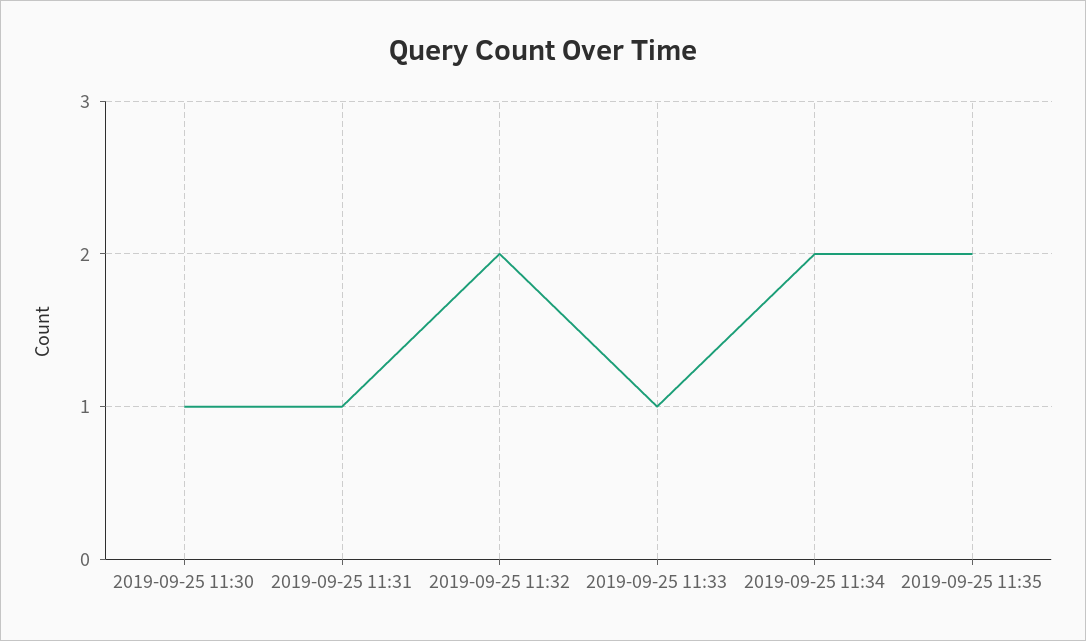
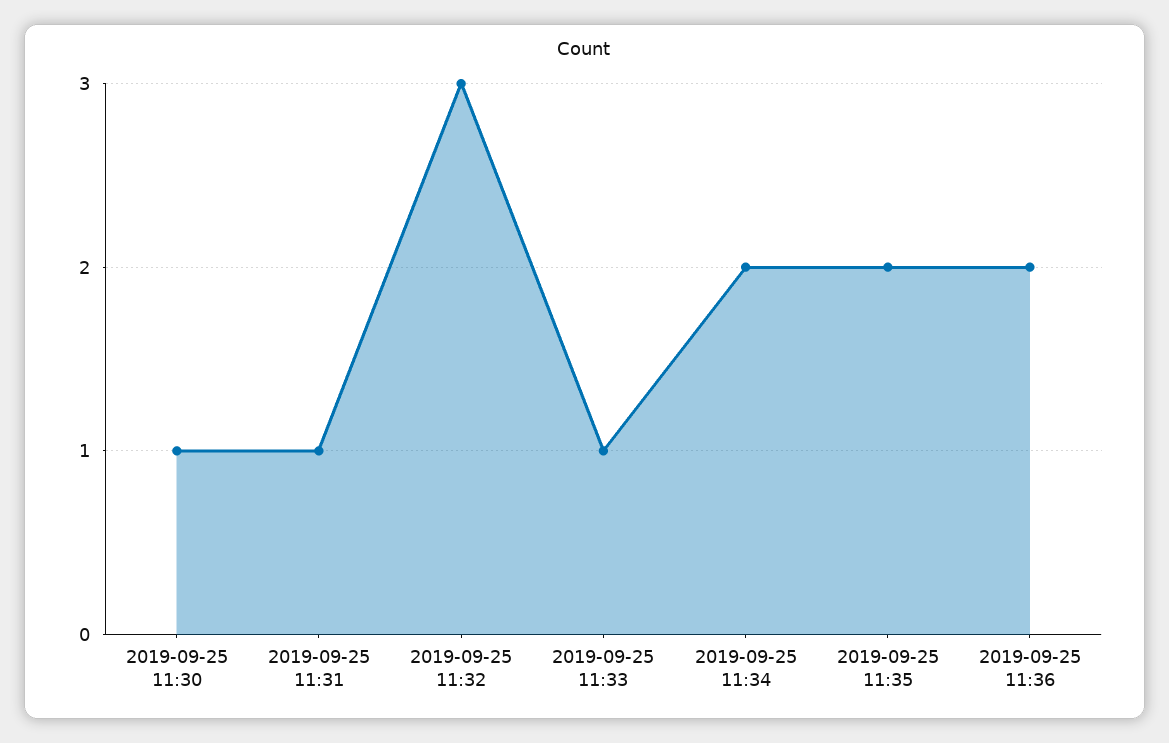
2019-09-25 11:32: 2 -> 3
2019-09-25 11:36: none -> 2

